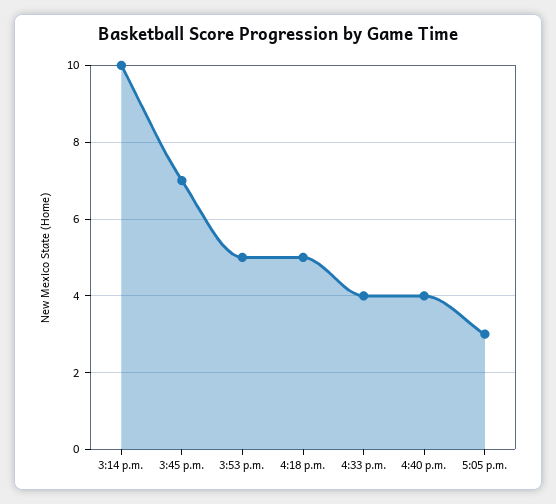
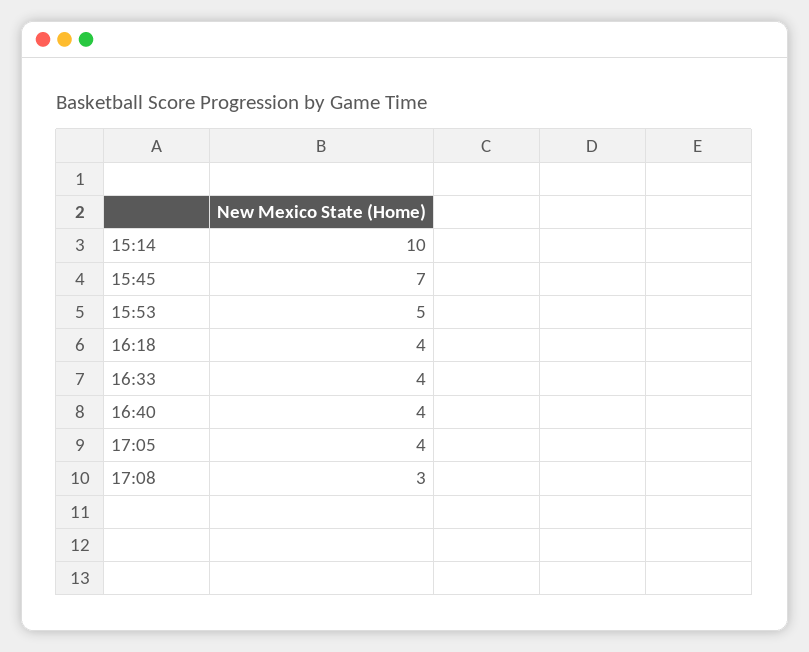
4:18 p.m.: 5 -> 4
5:05 p.m.: 3 -> 4
17:08: none -> 3

